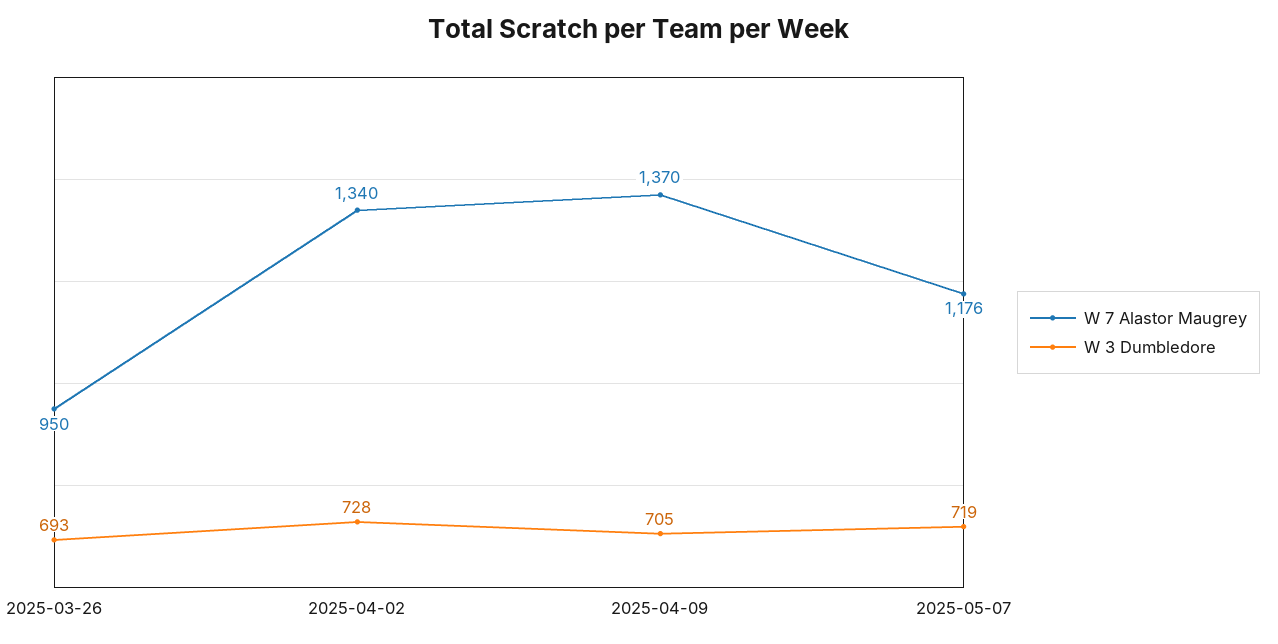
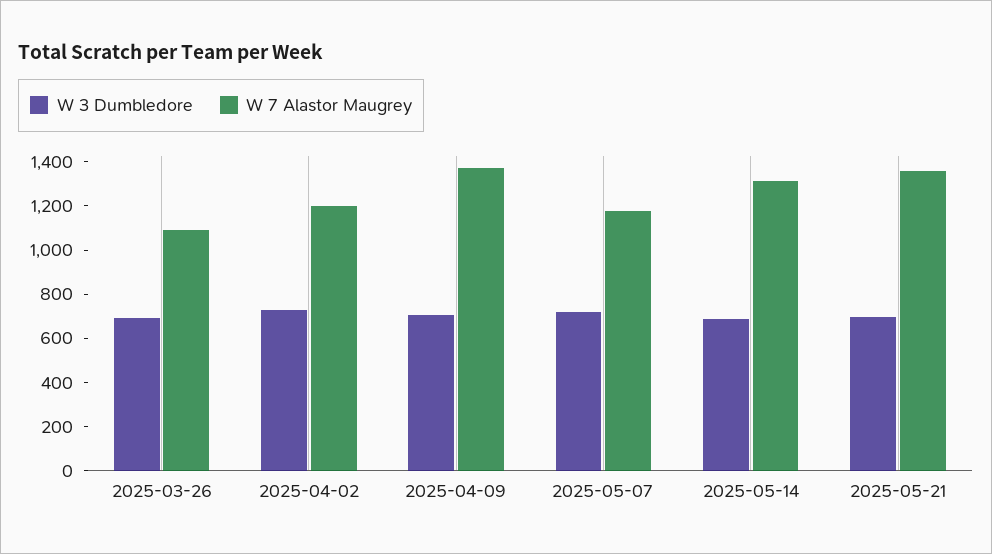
W 7 Alastor Maugrey, 2025-03-26: 950 -> 1100
W 7 Alastor Maugrey, 2025-04-02: 1340 -> 1200
W 3 Dumbledore, 2025-05-14: none -> 700
W 7 Alastor Maugrey, 2025-05-14: none -> 1300
W 3 Dumbledore, 2025-05-21: none -> 700
W 7 Alastor Maugrey, 2025-05-21: none -> 1350

